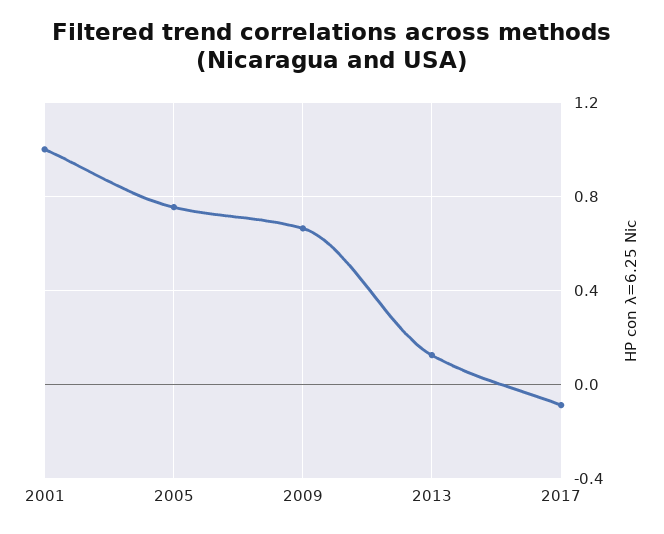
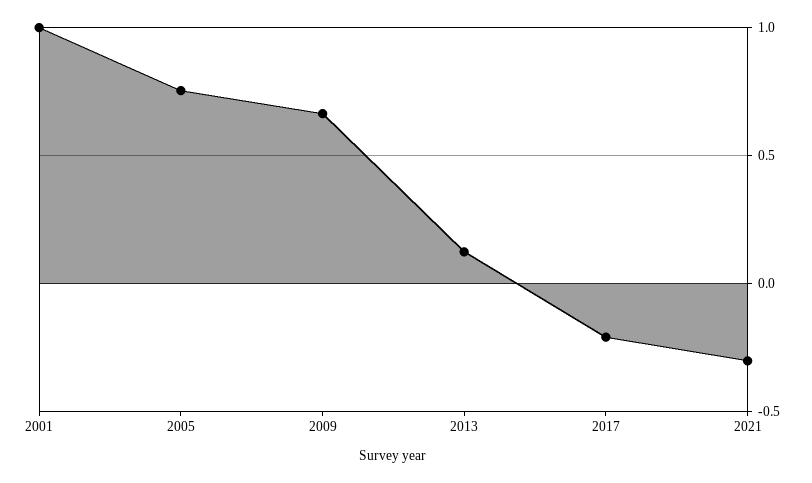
2017: -0.1 -> -0.2
2021: none -> -0.3

